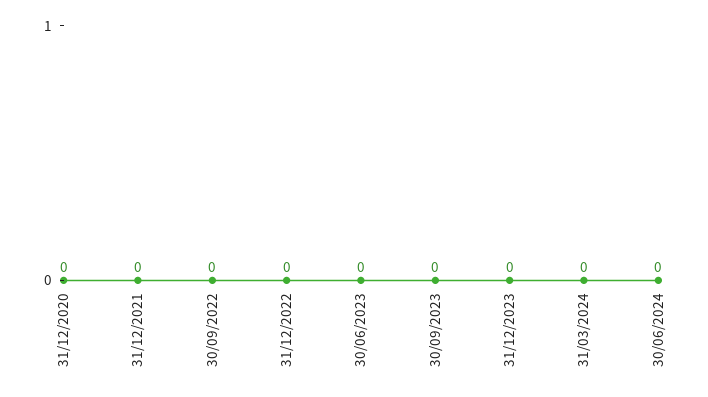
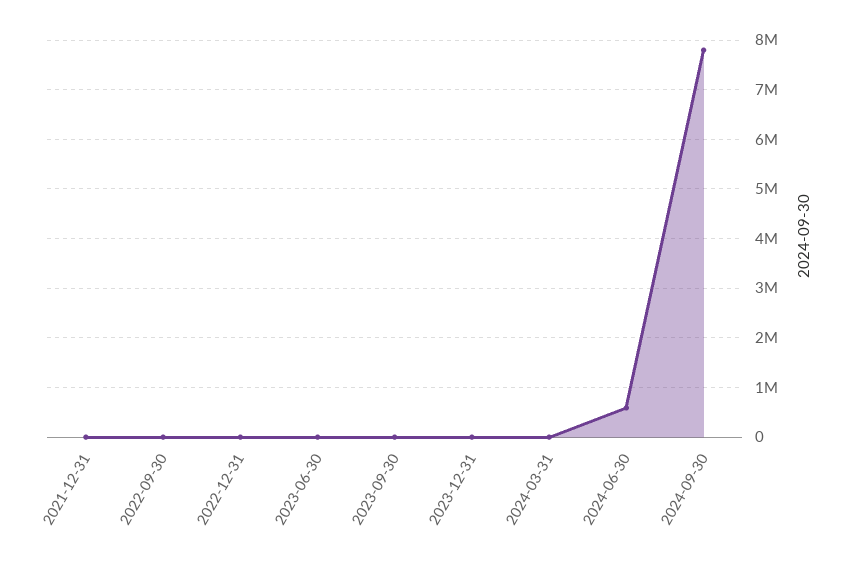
31/12/2020: 0 -> none
30/06/2024: 0 -> 600000
2024-09-30: none -> 7800000

